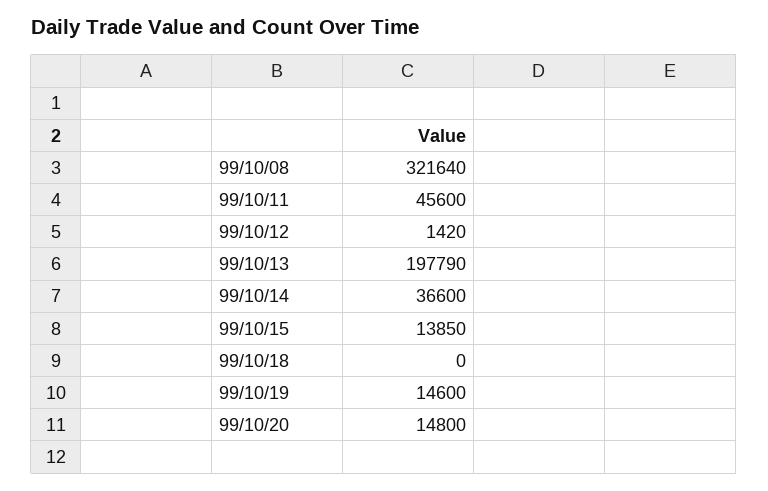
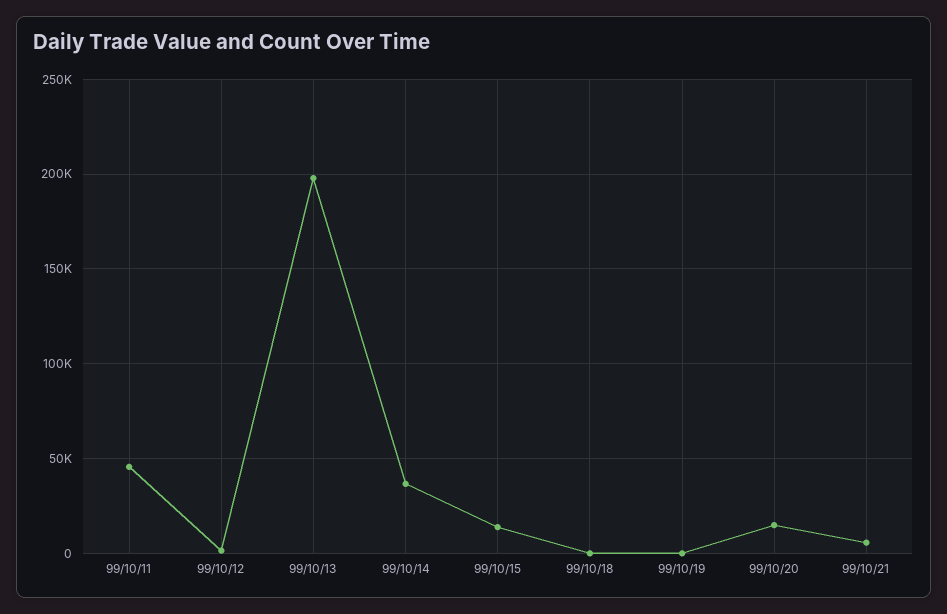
99/10/08: 321640 -> none
99/10/19: 14600 -> 0
99/10/21: none -> 5000

